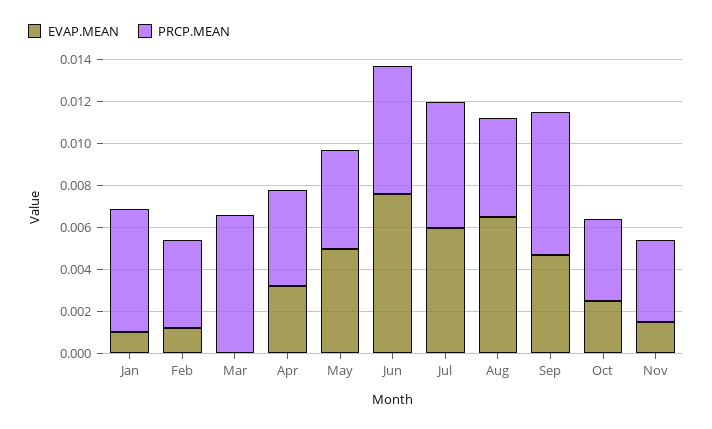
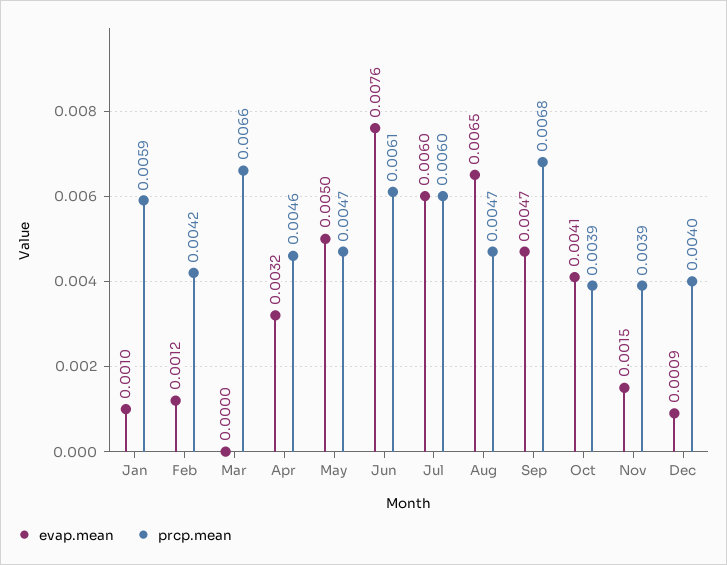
EVAP.MEAN, Oct: 0.0025 -> 0.0041
EVAP.MEAN, Dec: none -> 0.0009
PRCP.MEAN, Dec: none -> 0.004

